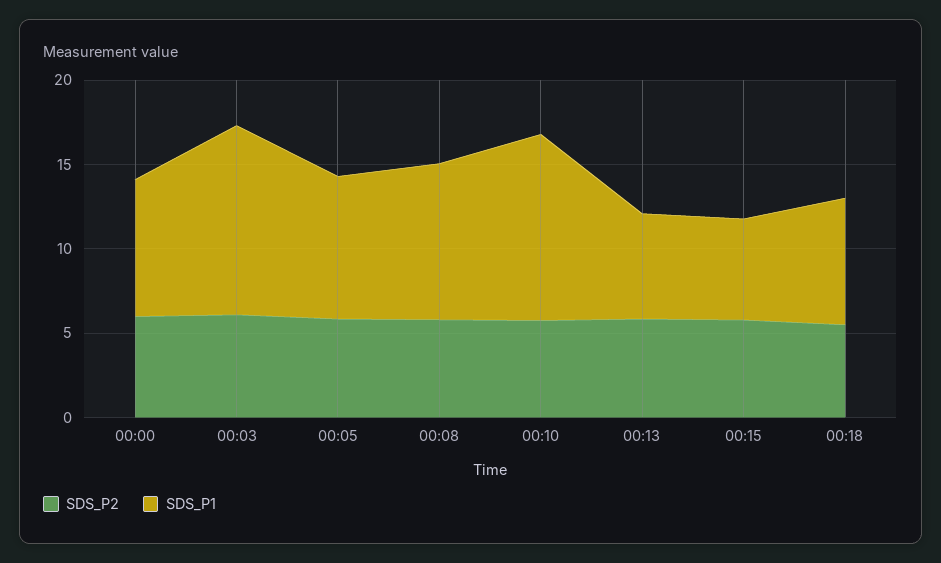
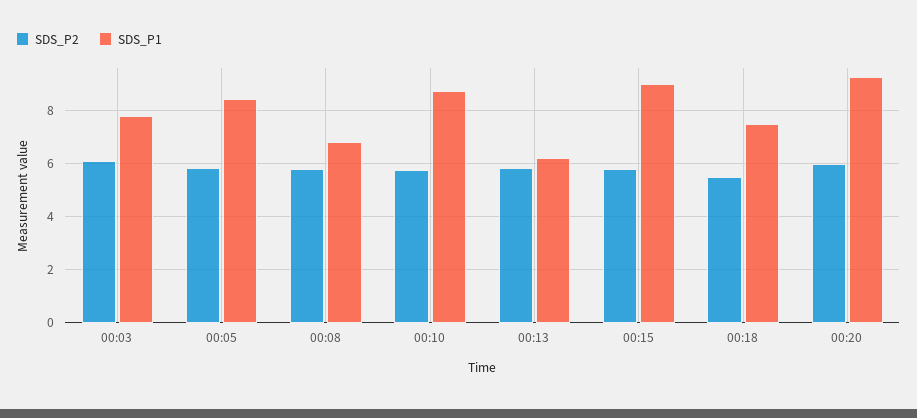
SDS_P2, 00:00: 6 -> none
SDS_P1, 00:00: 8 -> none
SDS_P1, 00:03: 11 -> 7.75
SDS_P1, 00:08: 9 -> 6.75
SDS_P1, 00:10: 11 -> 8.75
SDS_P1, 00:15: 6 -> 9
SDS_P2, 00:20: none -> 6
SDS_P1, 00:20: none -> 9.25

